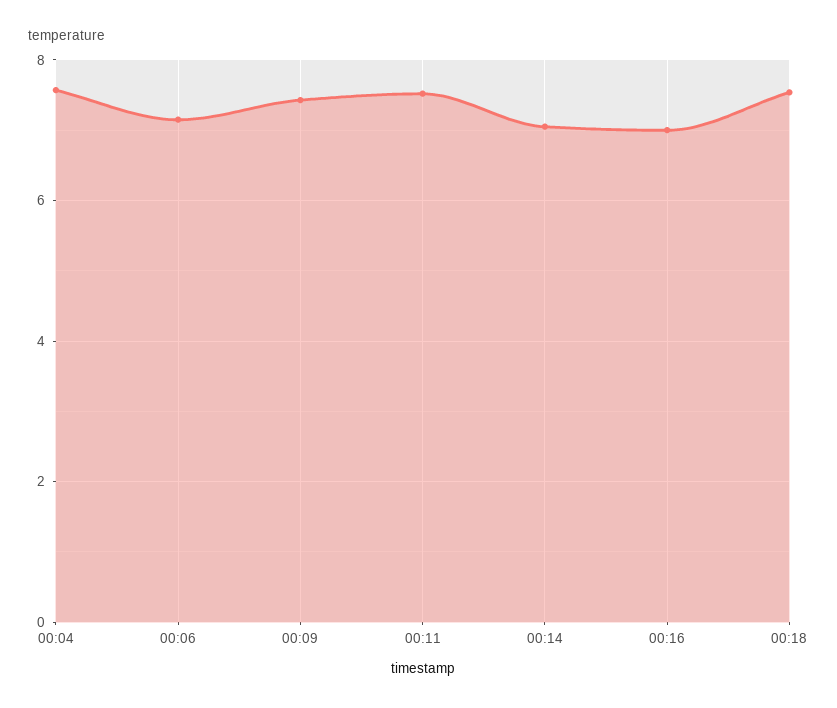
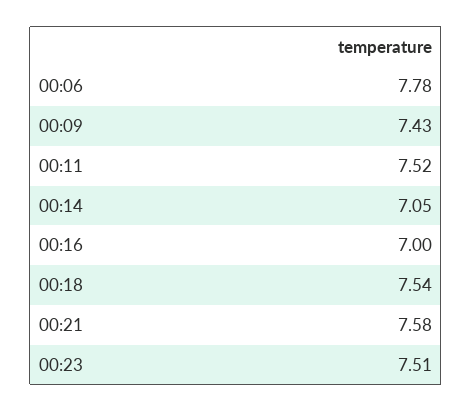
00:04: 7.6 -> none
00:06: 7.2 -> 7.78
00:21: none -> 7.58
00:23: none -> 7.51

